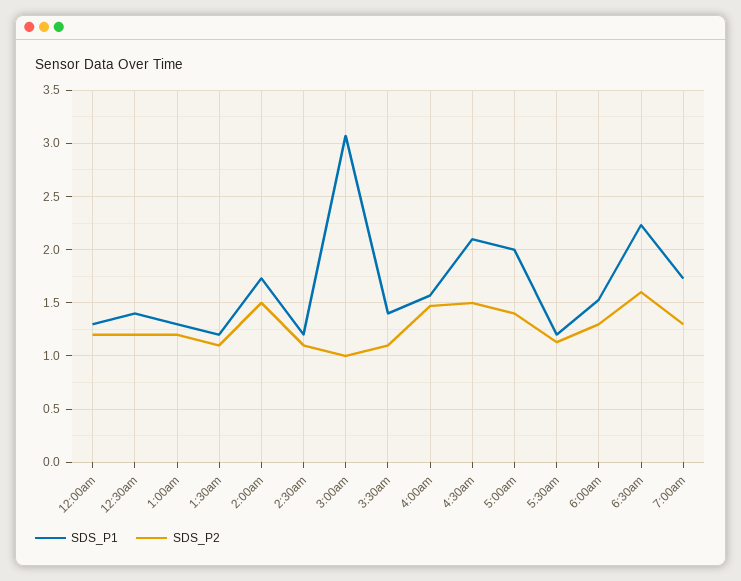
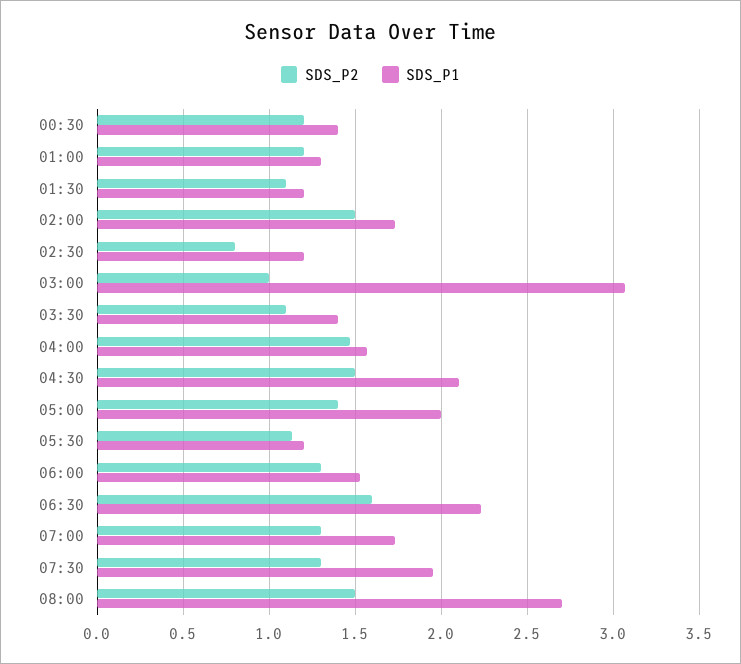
SDS_P1, 12:00am: 1.3 -> none
SDS_P2, 12:00am: 1.2 -> none
SDS_P2, 2:30am: 1.1 -> 0.8
SDS_P2, 07:30: none -> 1.3
SDS_P1, 07:30: none -> 1.95
SDS_P2, 08:00: none -> 1.5
SDS_P1, 08:00: none -> 2.7

